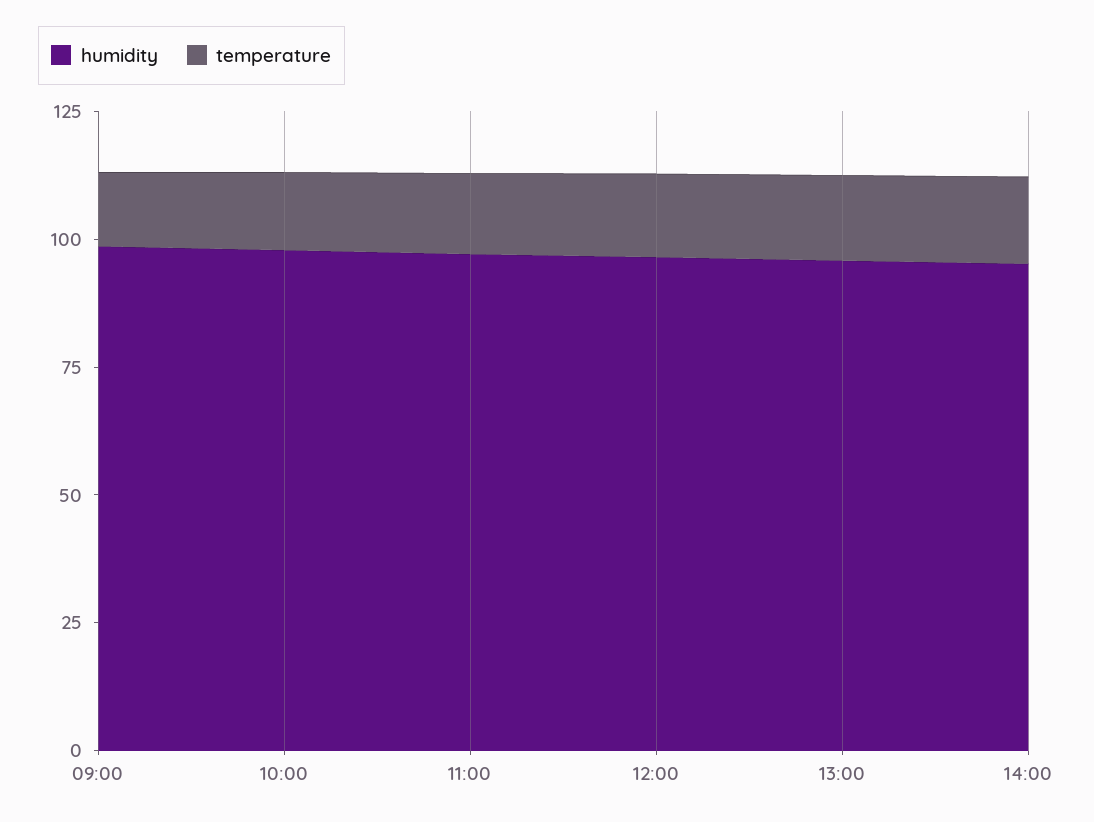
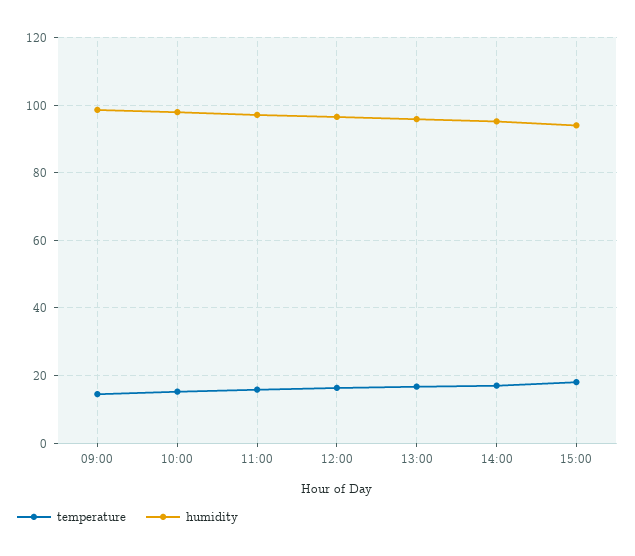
temperature, 15:00: none -> 18
humidity, 15:00: none -> 94

